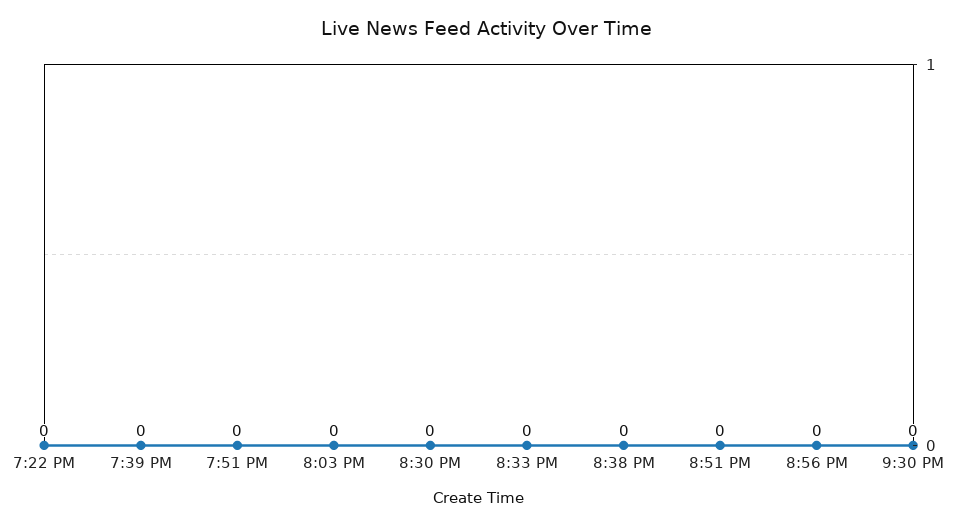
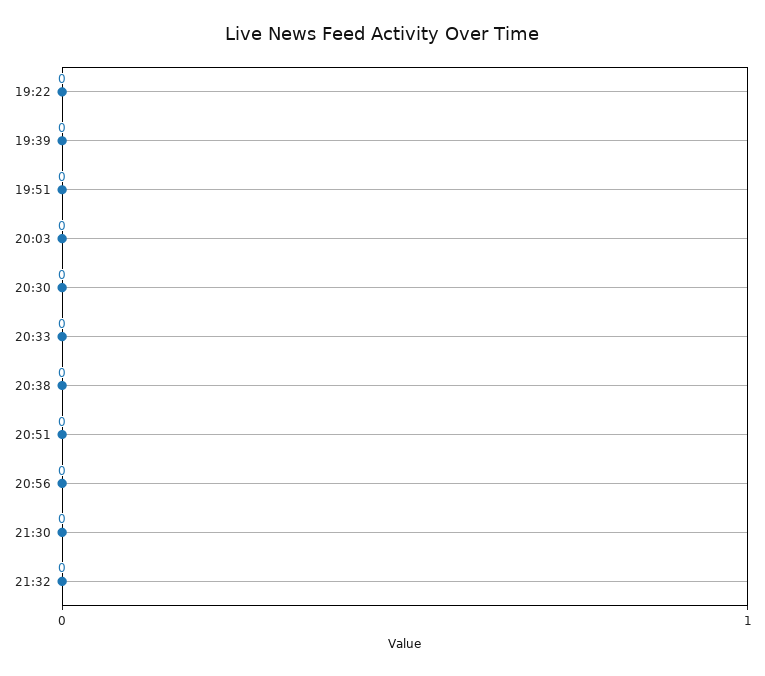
21:32: none -> 0

